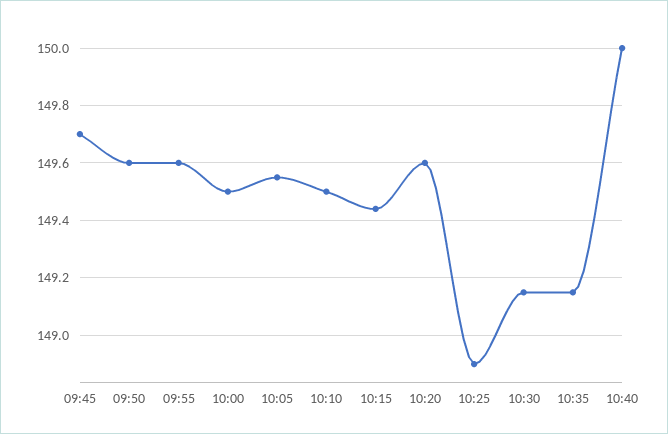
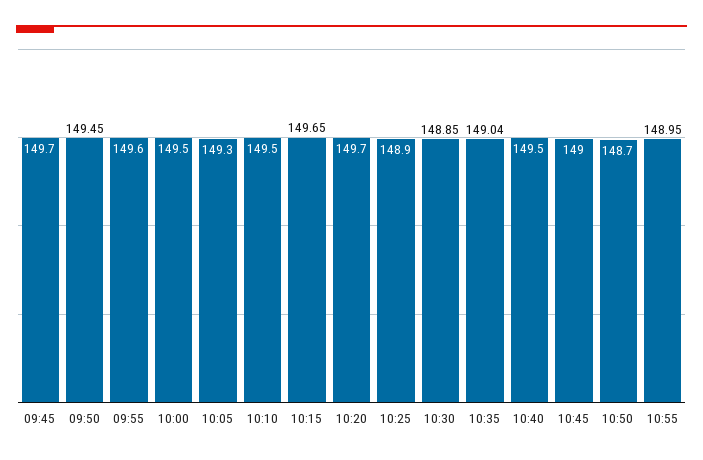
09:50: 149.6 -> 149.45
10:05: 149.55 -> 149.3
10:15: 149.45 -> 149.65
10:20: 149.6 -> 149.7
10:30: 149.15 -> 148.85
10:35: 149.15 -> 149.04
10:40: 150 -> 149.5
10:45: none -> 149
10:50: none -> 148.7
10:55: none -> 148.95

